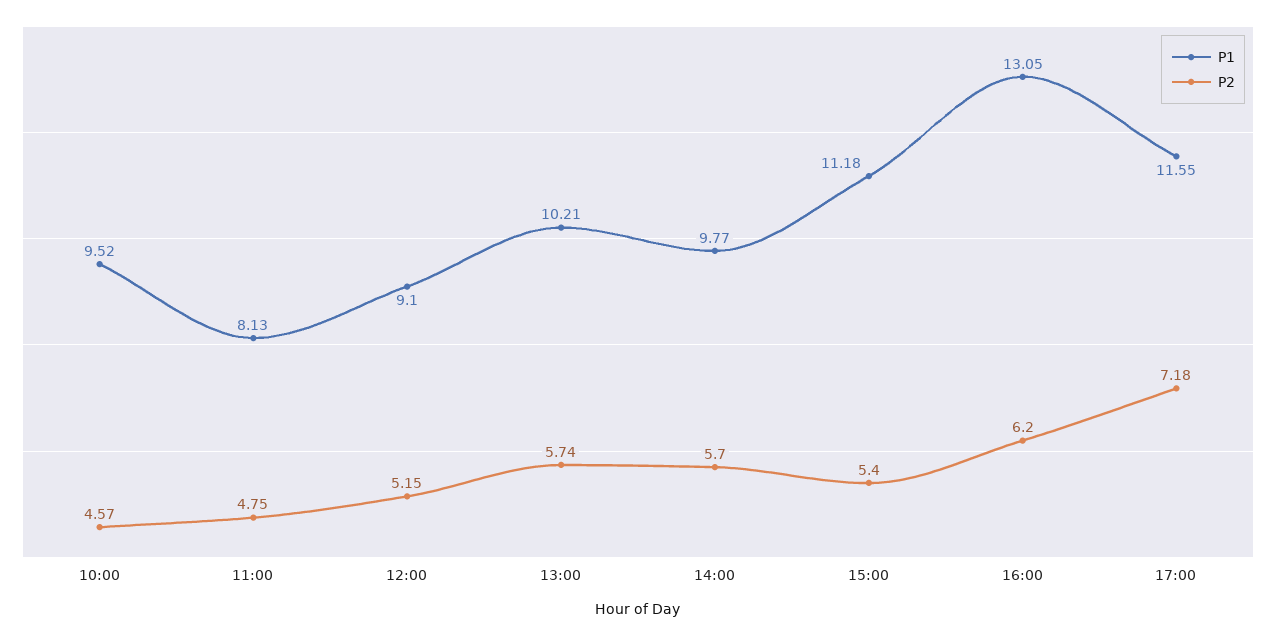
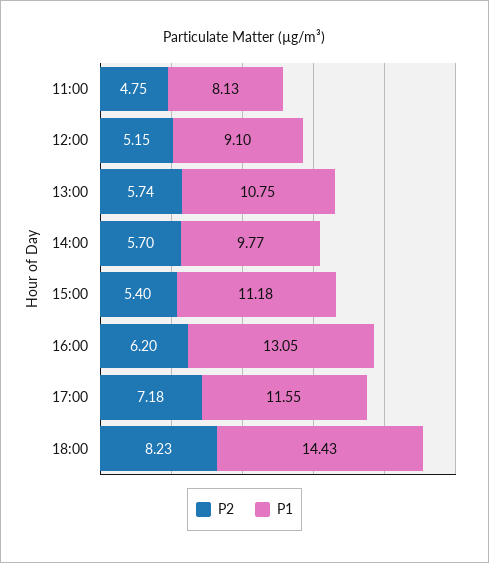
P1, 10:00: 9.52 -> none
P2, 10:00: 4.57 -> none
P1, 13:00: 10.21 -> 10.75
P2, 18:00: none -> 8.23
P1, 18:00: none -> 14.43

